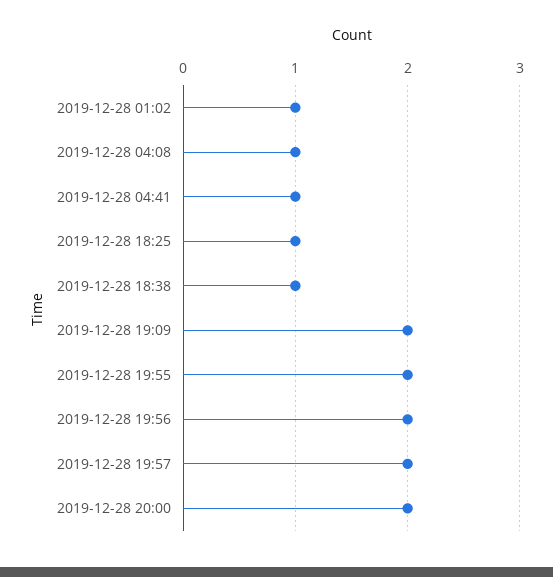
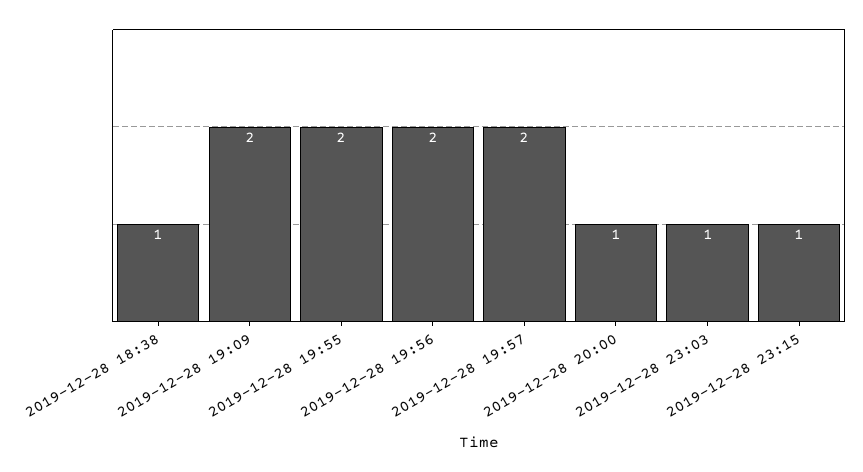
2019-12-28 01:02: 1 -> none
2019-12-28 04:08: 1 -> none
2019-12-28 04:41: 1 -> none
2019-12-28 18:25: 1 -> none
2019-12-28 20:00: 2 -> 1
2019-12-28 23:03: none -> 1
2019-12-28 23:15: none -> 1

